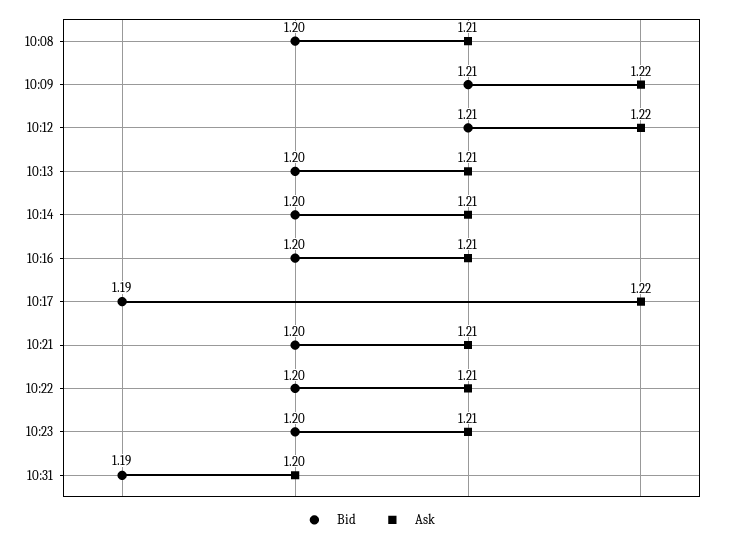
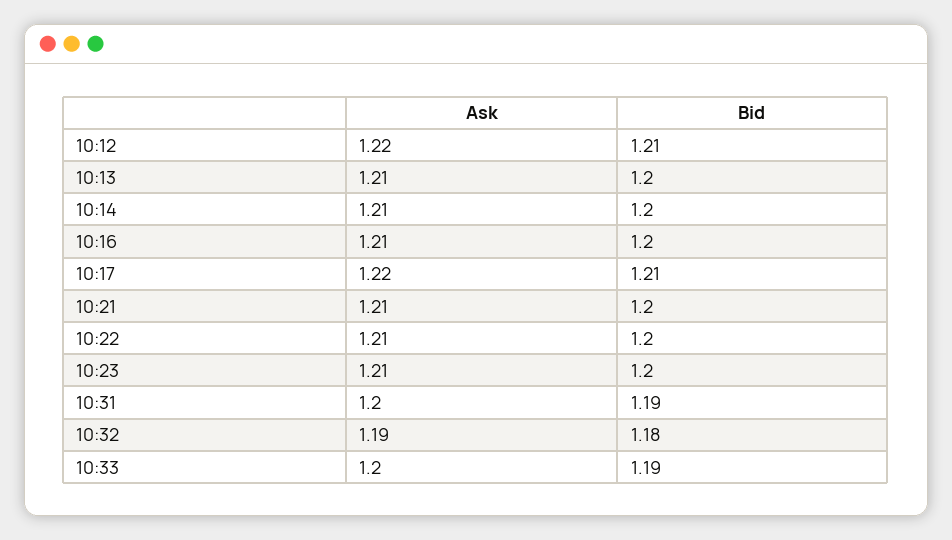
Bid, 10:08: 1.2 -> none
Ask, 10:08: 1.21 -> none
Bid, 10:09: 1.21 -> none
Ask, 10:09: 1.22 -> none
Bid, 10:17: 1.19 -> 1.21
Ask, 10:32: none -> 1.19
Bid, 10:32: none -> 1.18
Ask, 10:33: none -> 1.2
Bid, 10:33: none -> 1.19

